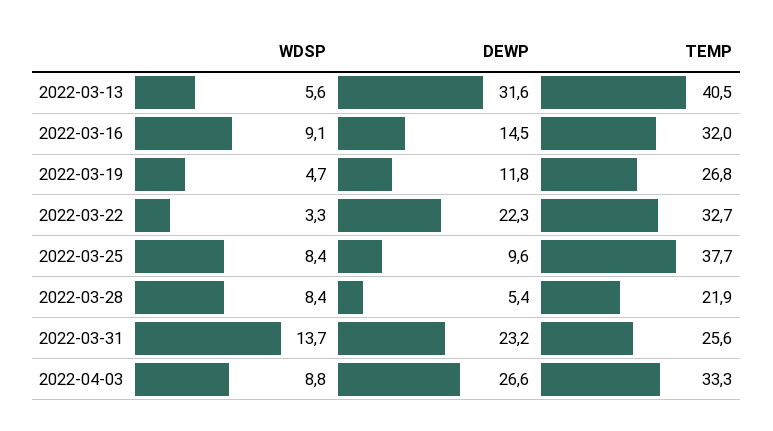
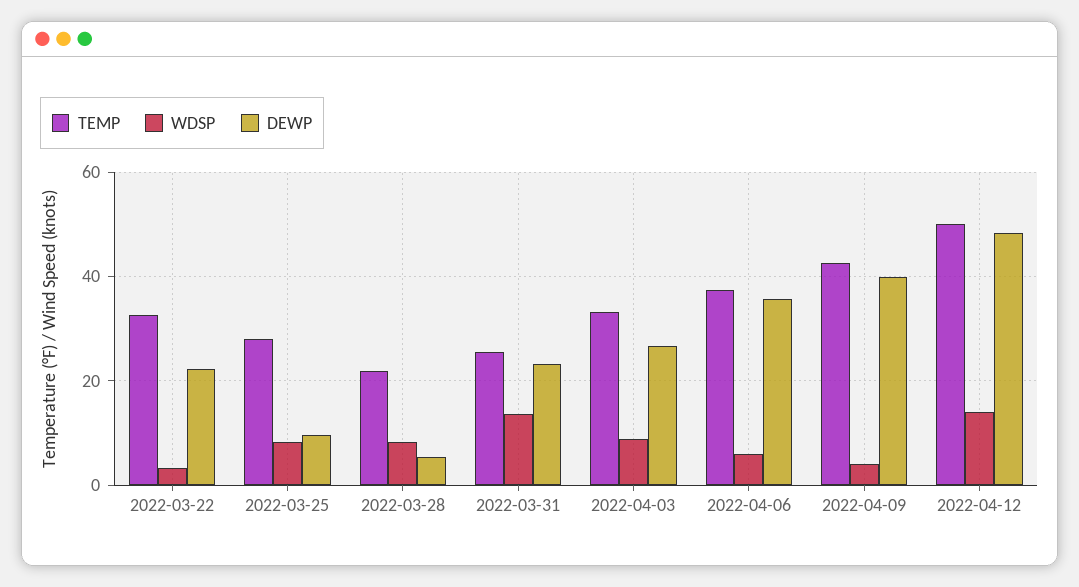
WDSP, 2022-03-13: 5.6 -> none
DEWP, 2022-03-13: 31.6 -> none
TEMP, 2022-03-13: 40.5 -> none
WDSP, 2022-03-16: 9.1 -> none
DEWP, 2022-03-16: 14.5 -> none
TEMP, 2022-03-16: 32 -> none
WDSP, 2022-03-19: 4.7 -> none
DEWP, 2022-03-19: 11.8 -> none
TEMP, 2022-03-19: 26.8 -> none
TEMP, 2022-03-25: 37.7 -> 28
TEMP, 2022-04-06: none -> 38
WDSP, 2022-04-06: none -> 6
DEWP, 2022-04-06: none -> 36
TEMP, 2022-04-09: none -> 42
WDSP, 2022-04-09: none -> 4
DEWP, 2022-04-09: none -> 40
TEMP, 2022-04-12: none -> 50
WDSP, 2022-04-12: none -> 14
DEWP, 2022-04-12: none -> 48

